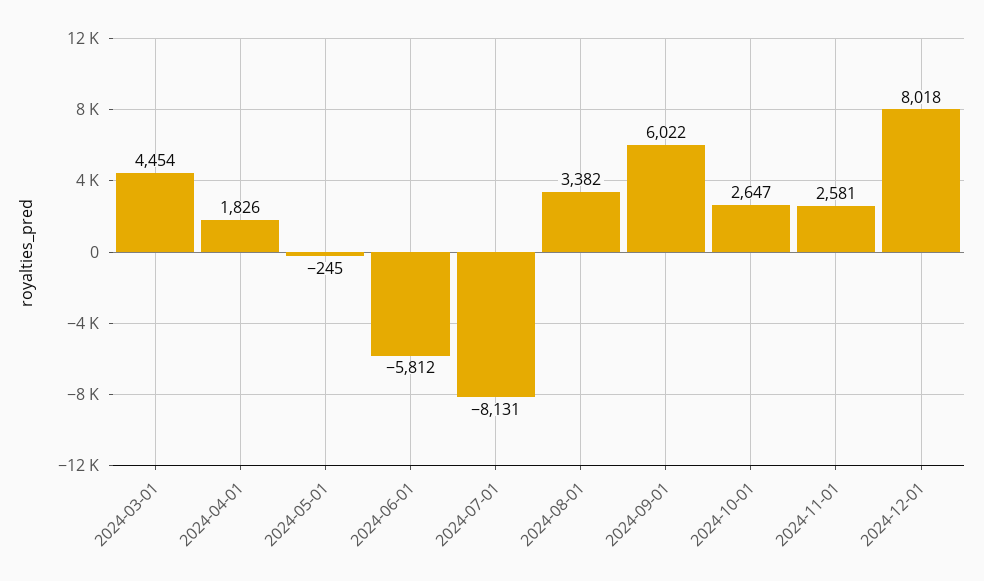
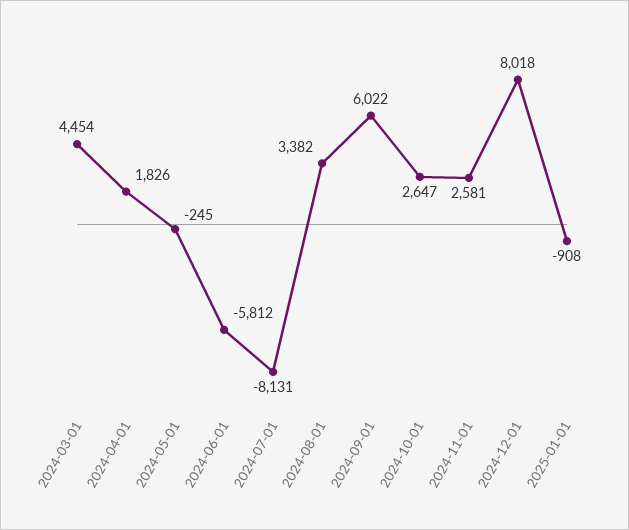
2025-01-01: none -> -908

